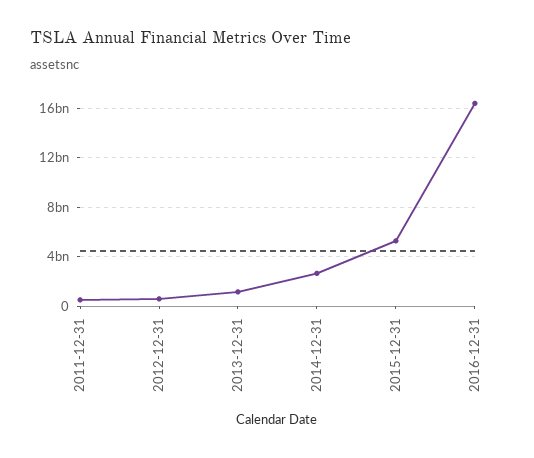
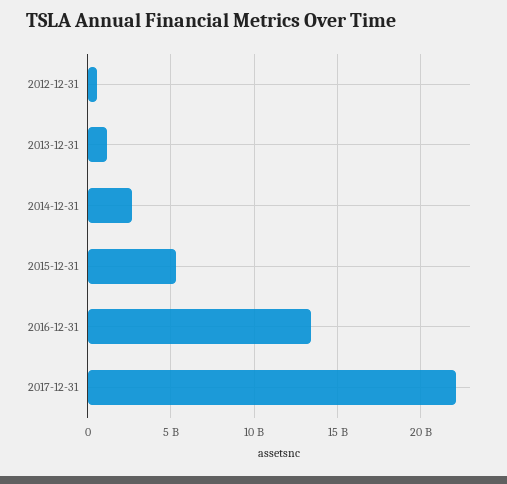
2011-12-31: 500000000 -> none
2016-12-31: 16500000000 -> 13500000000
2017-12-31: none -> 22000000000

